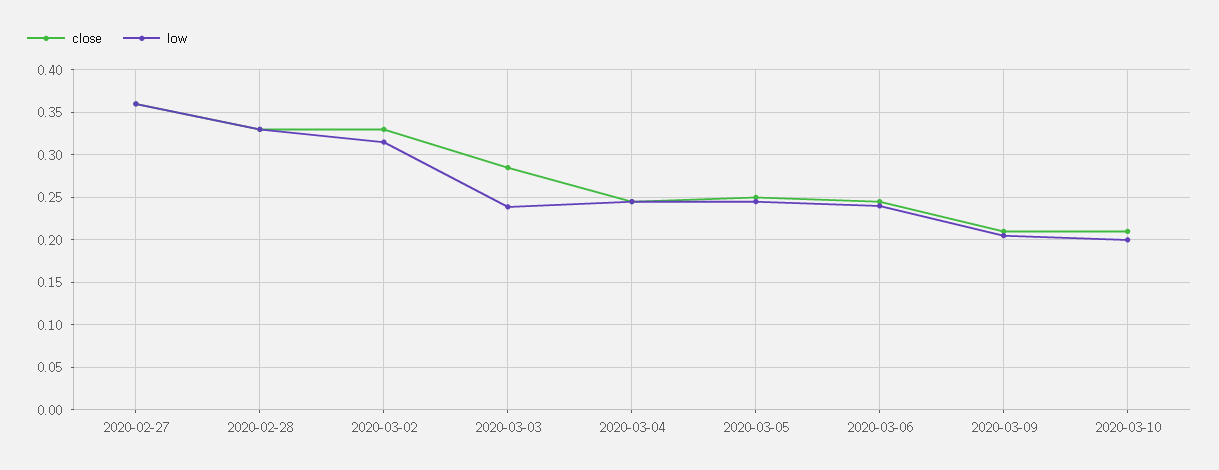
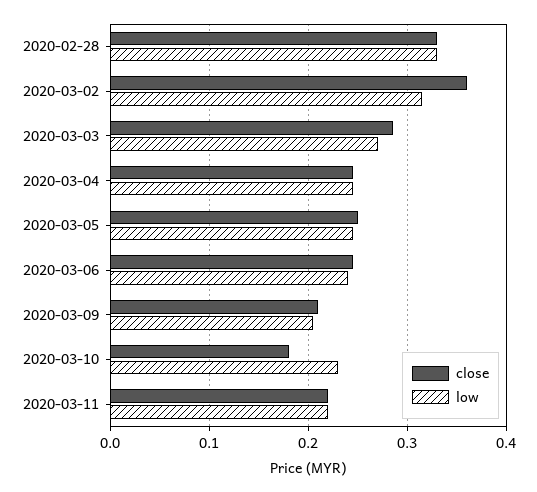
close, 2020-02-27: 0.36 -> none
low, 2020-02-27: 0.36 -> none
close, 2020-03-02: 0.33 -> 0.36
low, 2020-03-03: 0.24 -> 0.27
close, 2020-03-10: 0.21 -> 0.18
low, 2020-03-10: 0.2 -> 0.23
close, 2020-03-11: none -> 0.22
low, 2020-03-11: none -> 0.22

